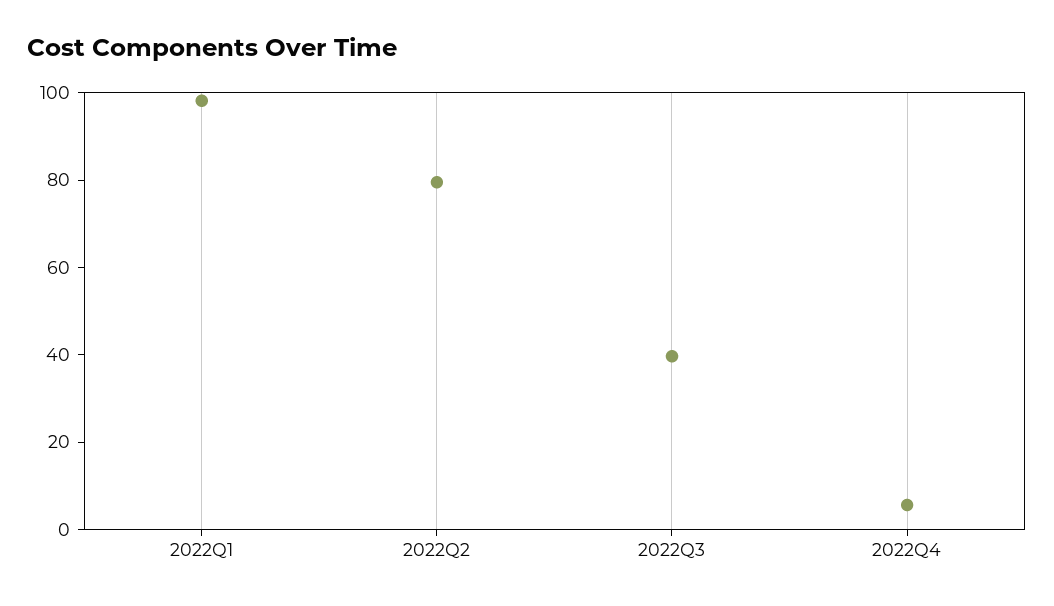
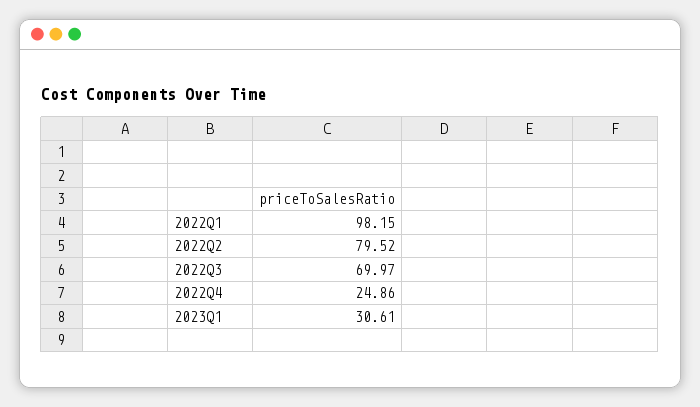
2022Q3: 40 -> 69.97
2022Q4: 5 -> 24.86
2023Q1: none -> 30.61

